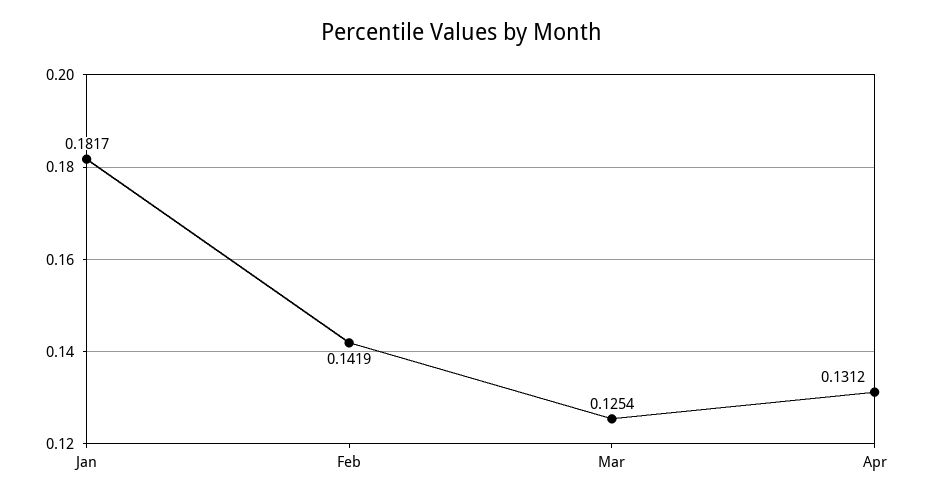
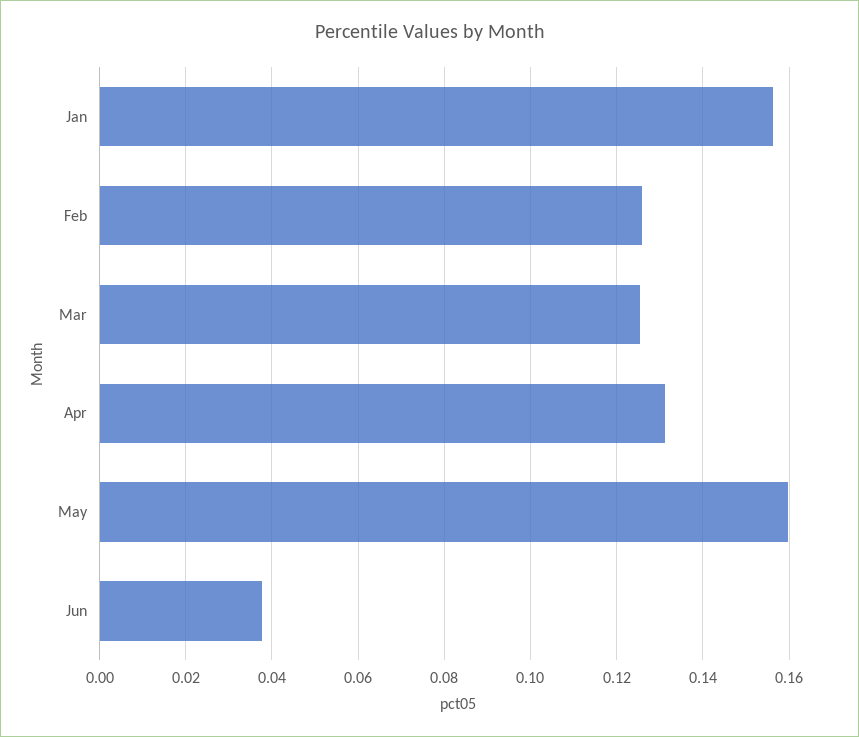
Jan: 0.1817 -> 0.156
Feb: 0.1419 -> 0.126
May: none -> 0.16
Jun: none -> 0.038

